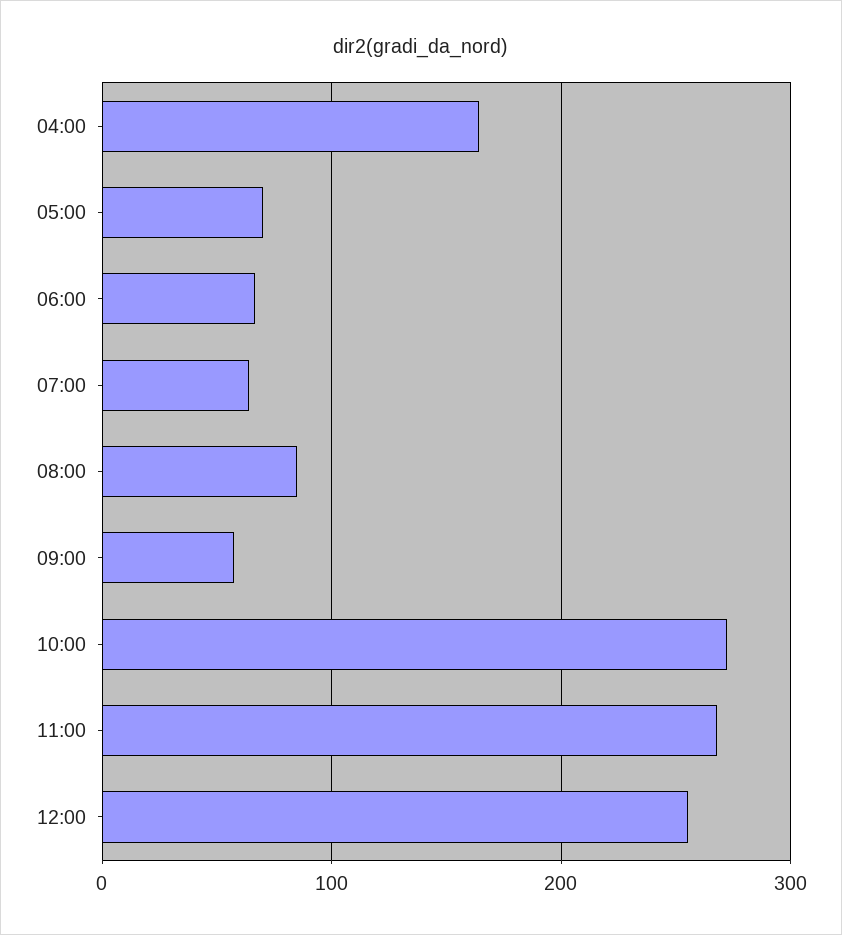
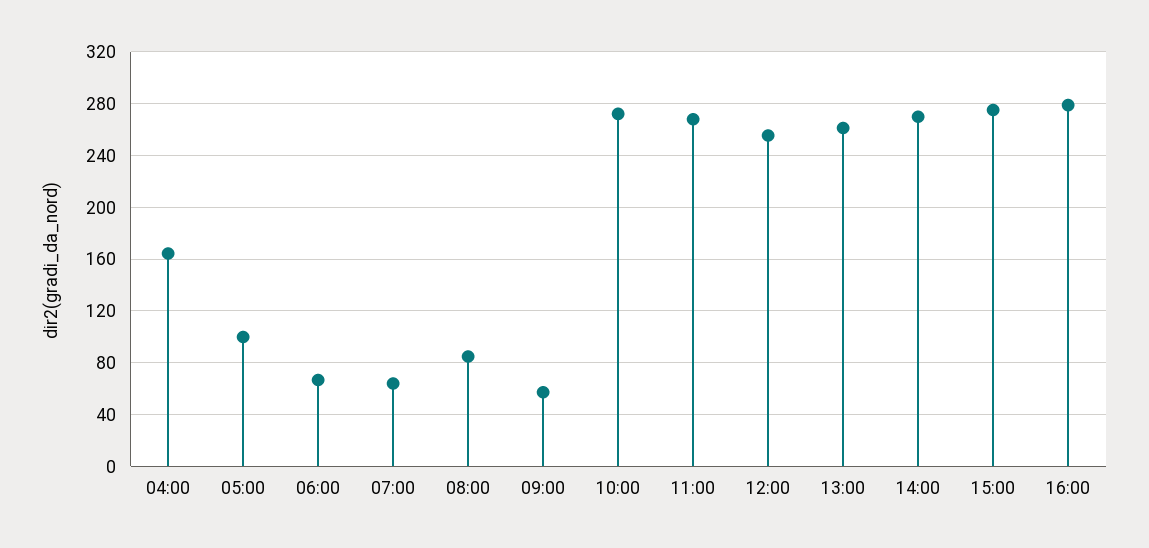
05:00: 70 -> 100
13:00: none -> 260
14:00: none -> 270
15:00: none -> 275
16:00: none -> 280

